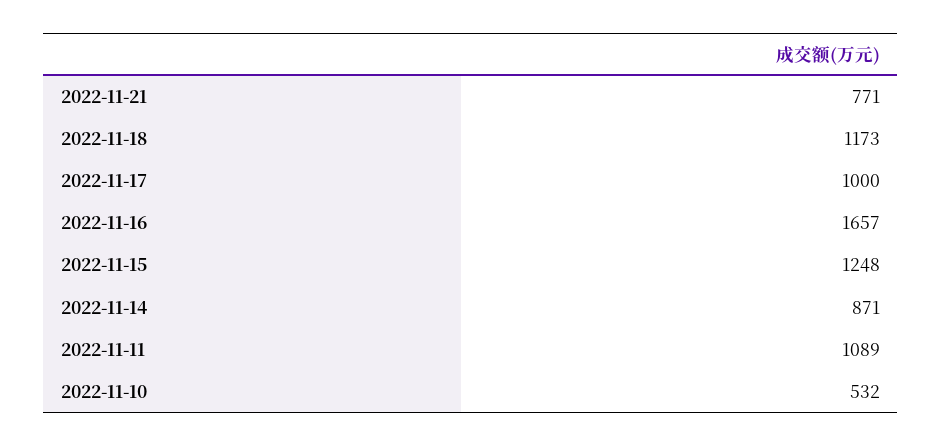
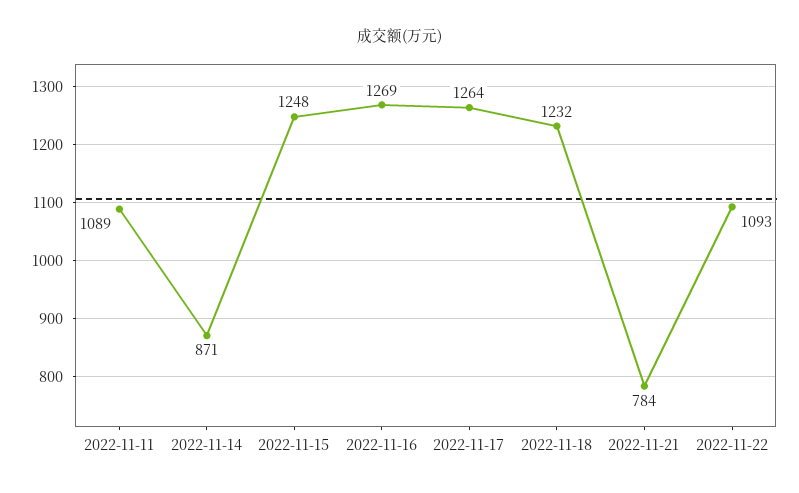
2022-11-21: 771 -> 784
2022-11-18: 1173 -> 1232
2022-11-17: 1000 -> 1264
2022-11-16: 1657 -> 1269
2022-11-10: 532 -> none
2022-11-22: none -> 1093

